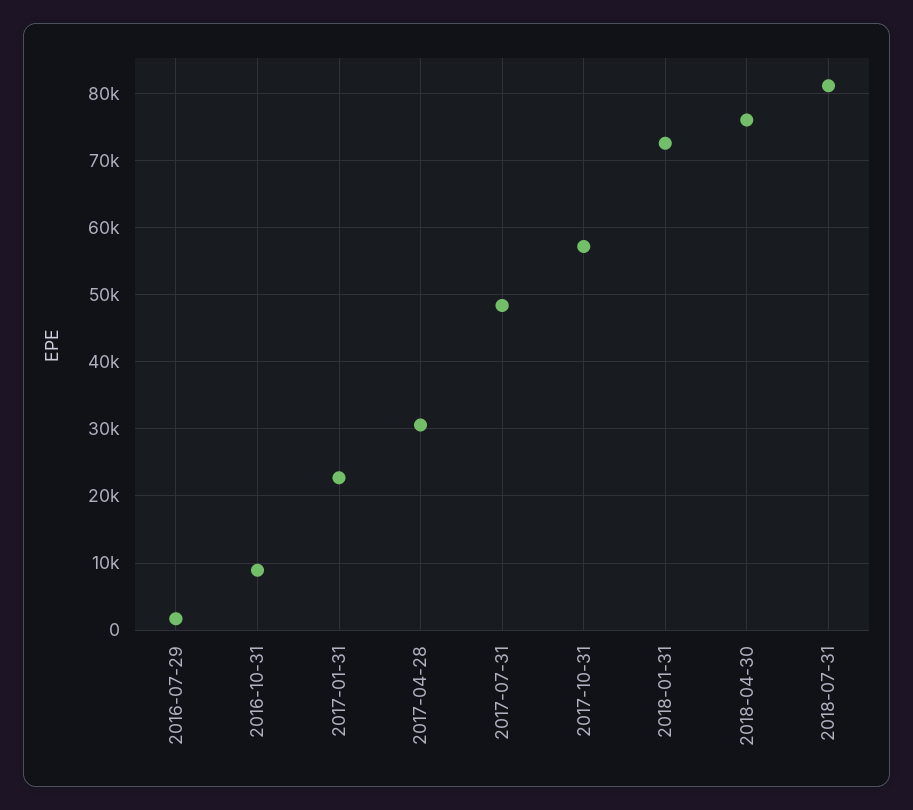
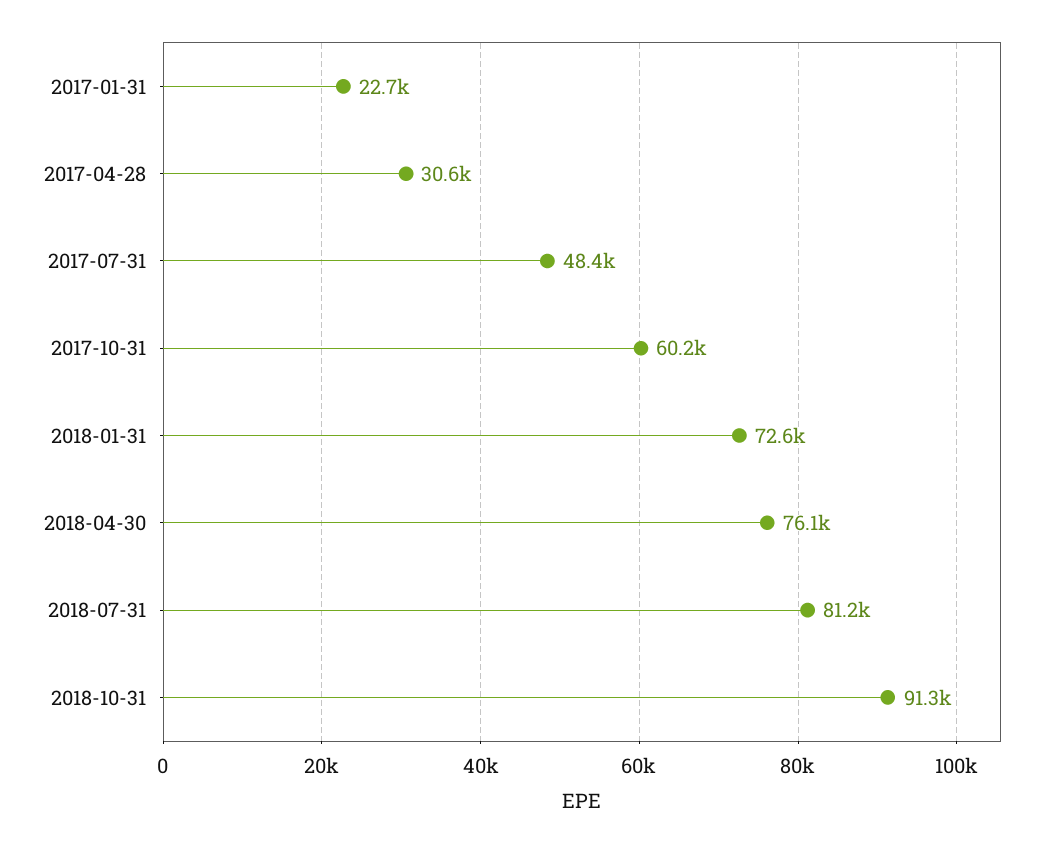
2016-07-29: 2000 -> none
2016-10-31: 9000 -> none
2017-10-31: 57000 -> 60200
2018-10-31: none -> 91300

